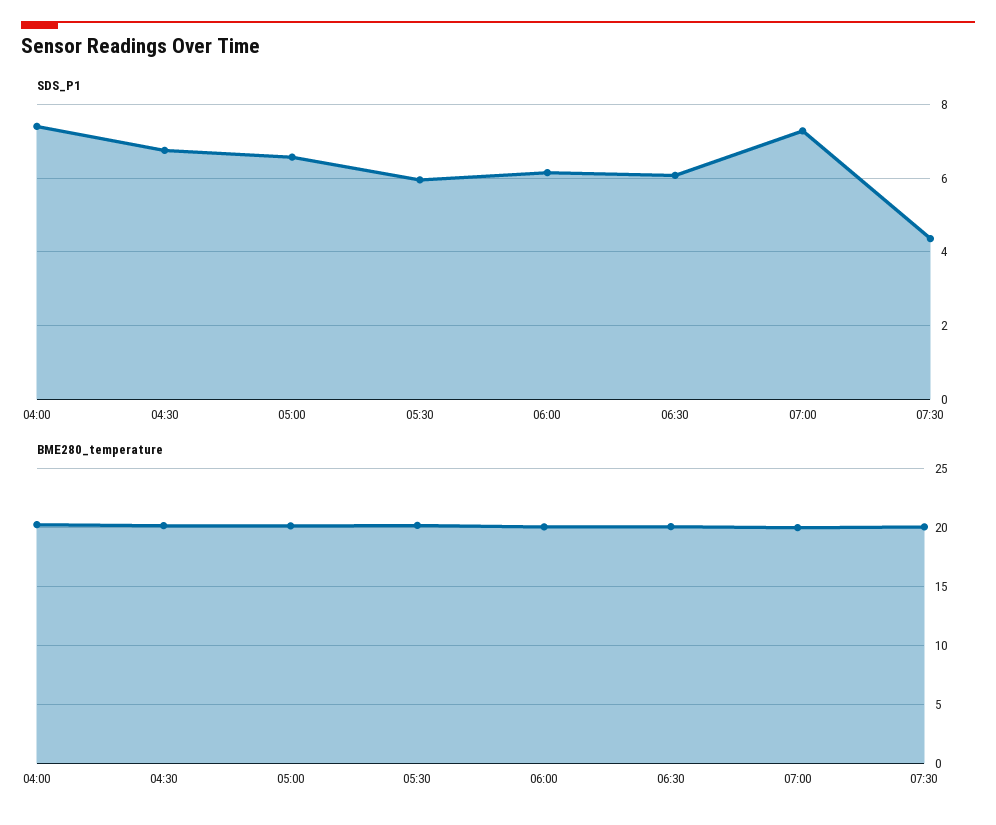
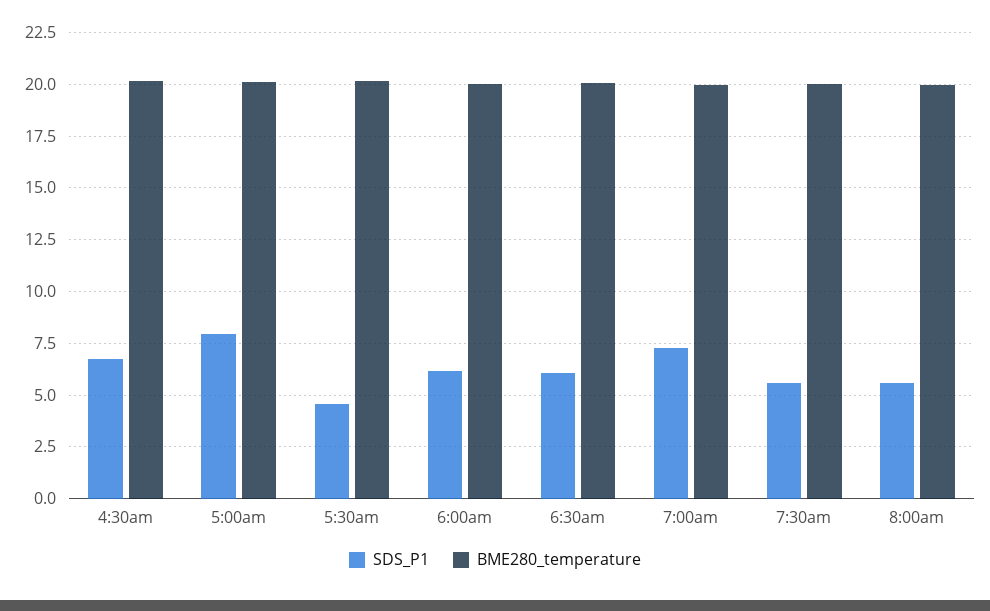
SDS_P1, 04:00: 7.4 -> none
SDS_P1, 05:00: 6.6 -> 8
SDS_P1, 05:30: 6 -> 4.5
SDS_P1, 07:30: 4.4 -> 5.5
BME280_temperature, 04:00: 20 -> none
SDS_P1, 8:00am: none -> 5.5
BME280_temperature, 8:00am: none -> 20

